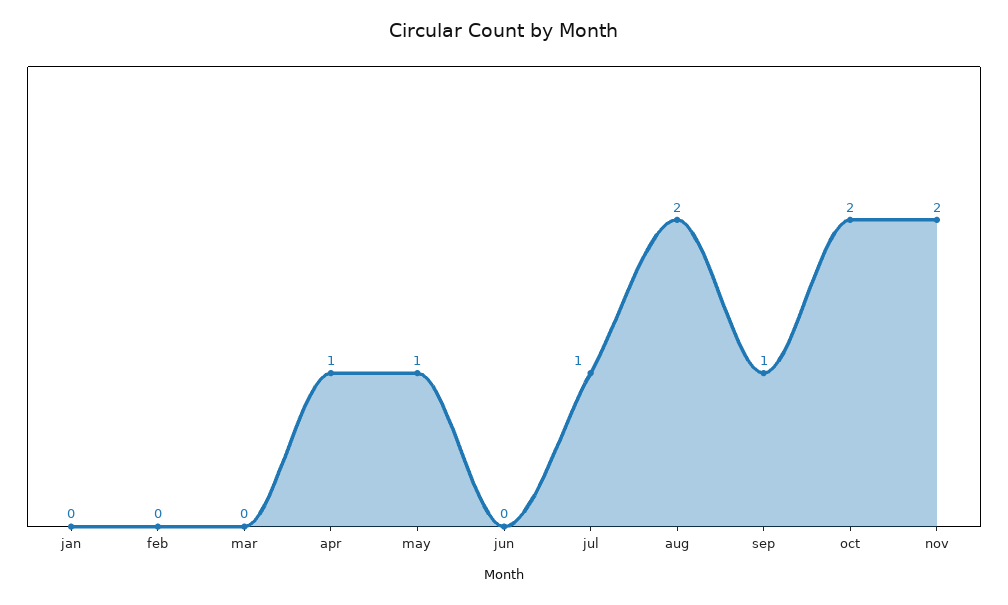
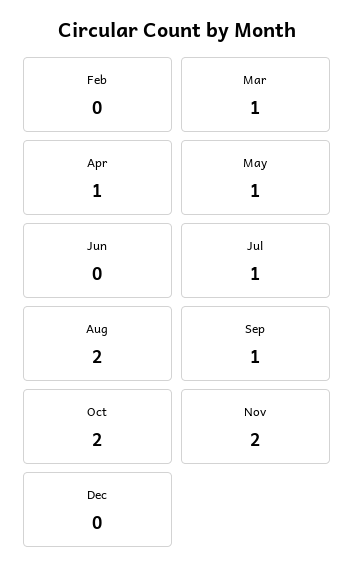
jan: 0 -> none
mar: 0 -> 1
Dec: none -> 0

